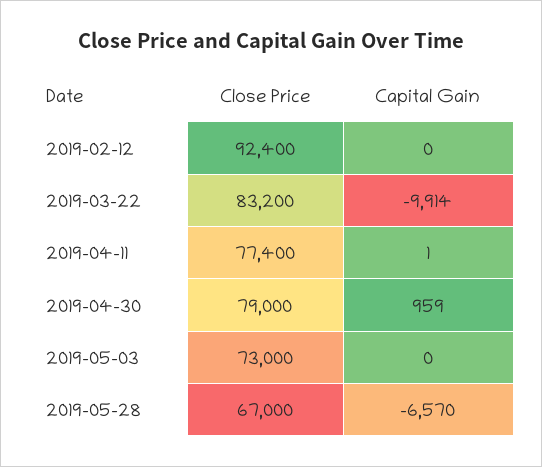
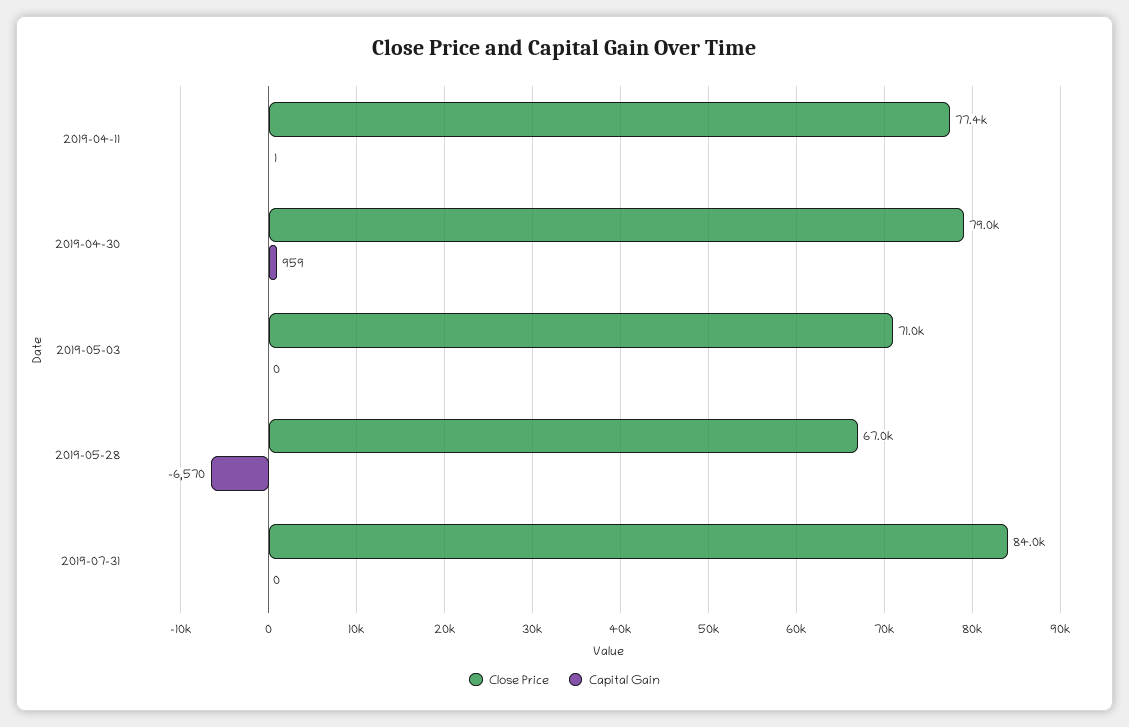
Close Price, 2019-02-12: 92400 -> none
Capital Gain, 2019-02-12: 0 -> none
Close Price, 2019-03-22: 83200 -> none
Capital Gain, 2019-03-22: -9914 -> none
Close Price, 2019-05-03: 73000 -> 71000
Close Price, 2019-07-31: none -> 84000
Capital Gain, 2019-07-31: none -> 0

